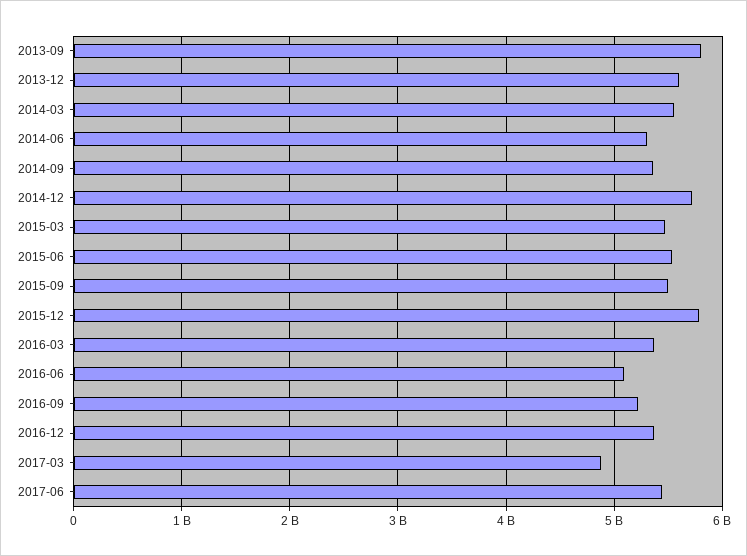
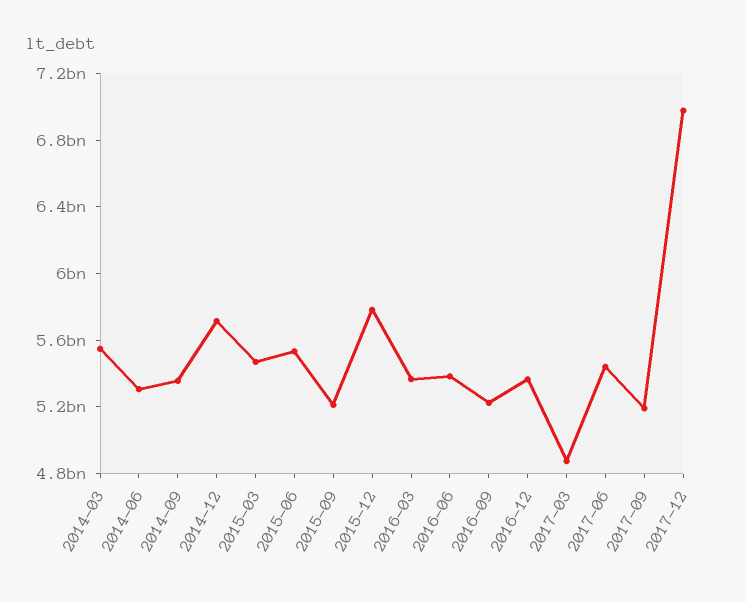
2013-09: 5800000000 -> none
2013-12: 5600000000 -> none
2015-09: 5500000000 -> 5200000000
2016-06: 5100000000 -> 5400000000
2017-09: none -> 5200000000
2017-12: none -> 7000000000

